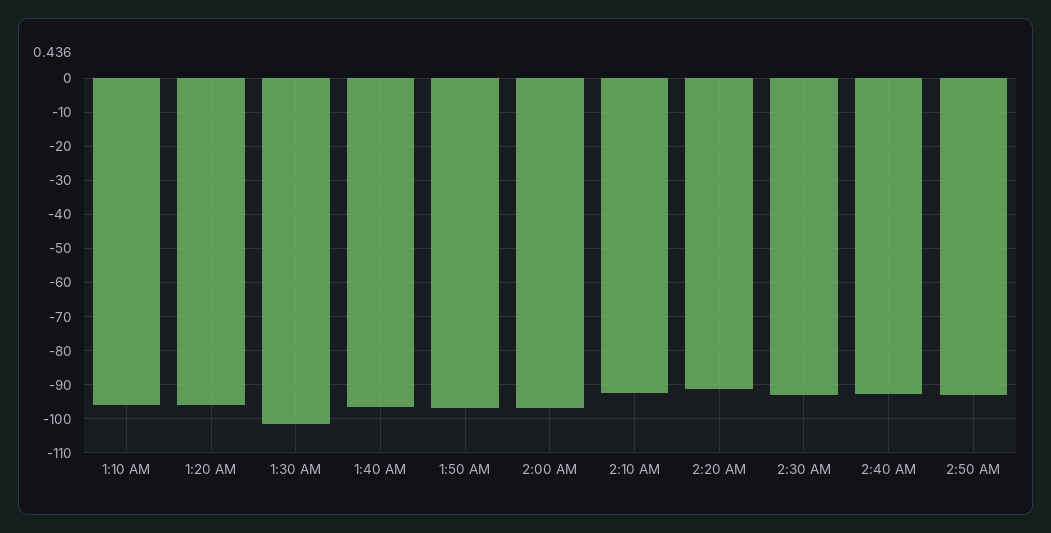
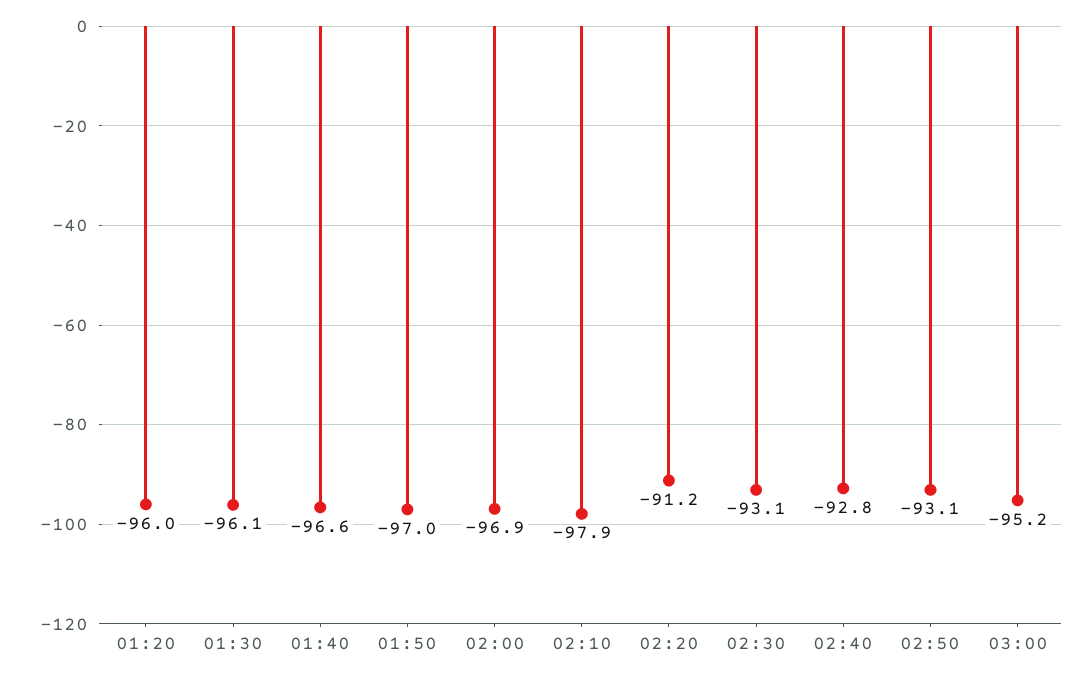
1:10 AM: -96 -> none
1:30 AM: -102 -> -96.1
2:10 AM: -92 -> -97.9
03:00: none -> -95.2

